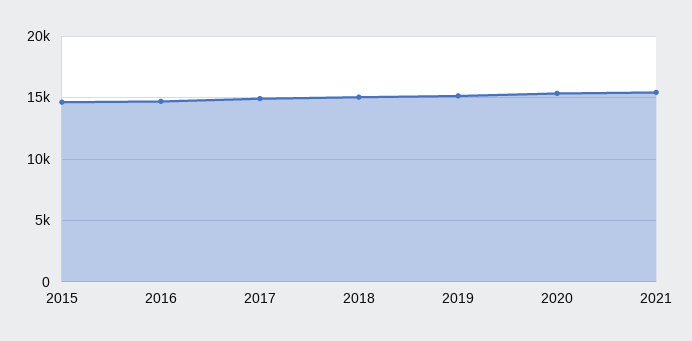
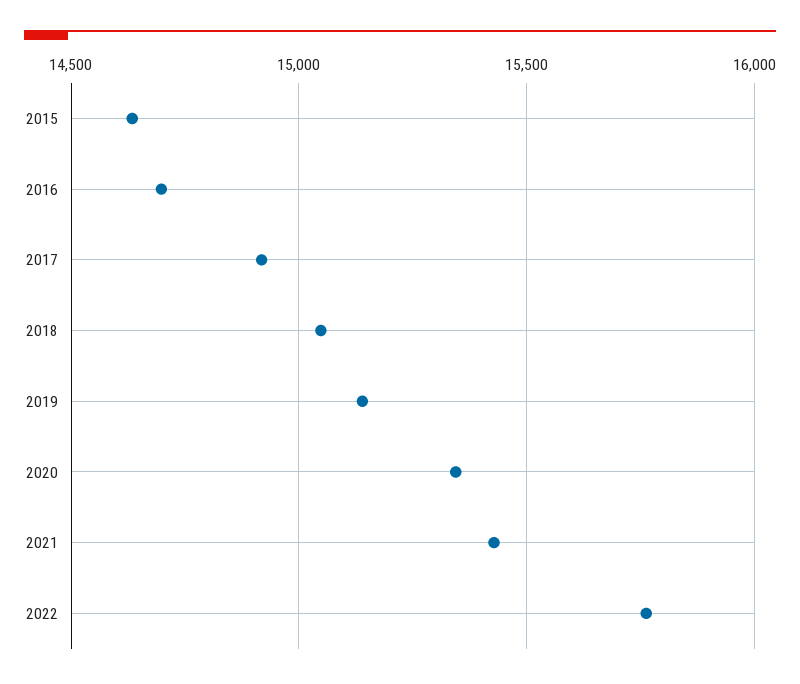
2022: none -> 15750

